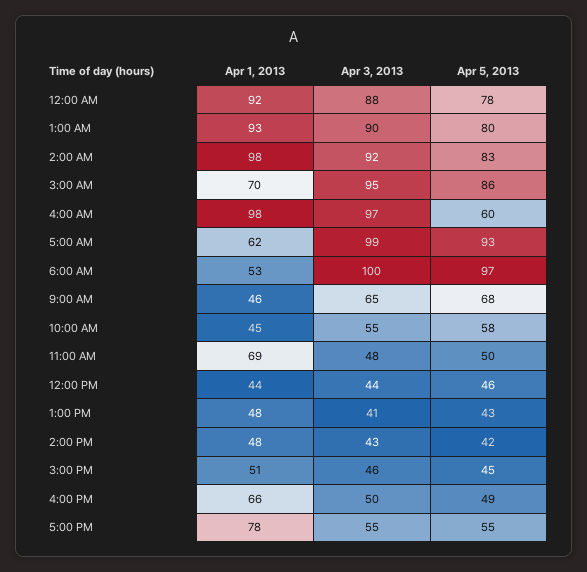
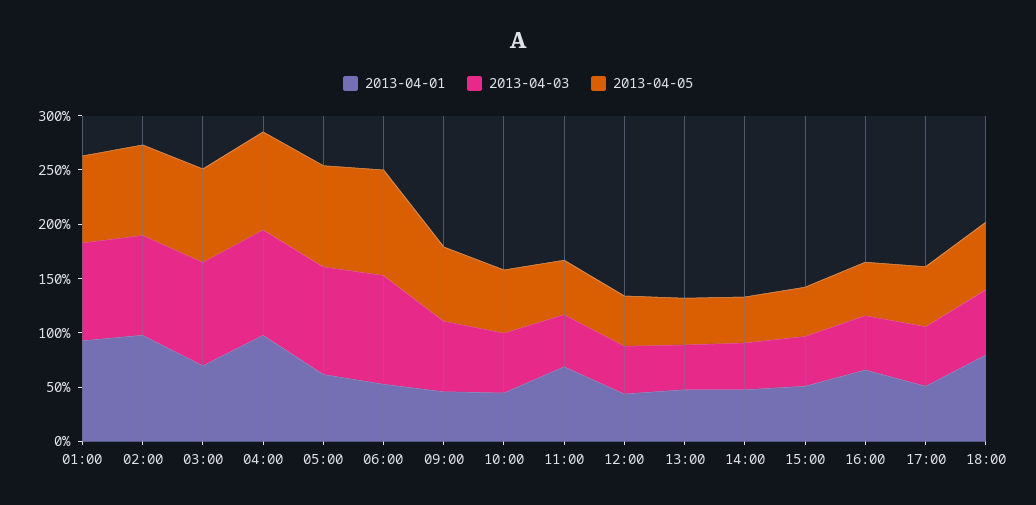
Apr 1, 2013, 12:00 AM: 92 -> none
Apr 3, 2013, 12:00 AM: 88 -> none
Apr 5, 2013, 12:00 AM: 78 -> none
Apr 5, 2013, 4:00 AM: 60 -> 90
Apr 1, 2013, 5:00 PM: 78 -> 50
Apr 1, 2013, 18:00: none -> 80
Apr 3, 2013, 18:00: none -> 60
Apr 5, 2013, 18:00: none -> 60

